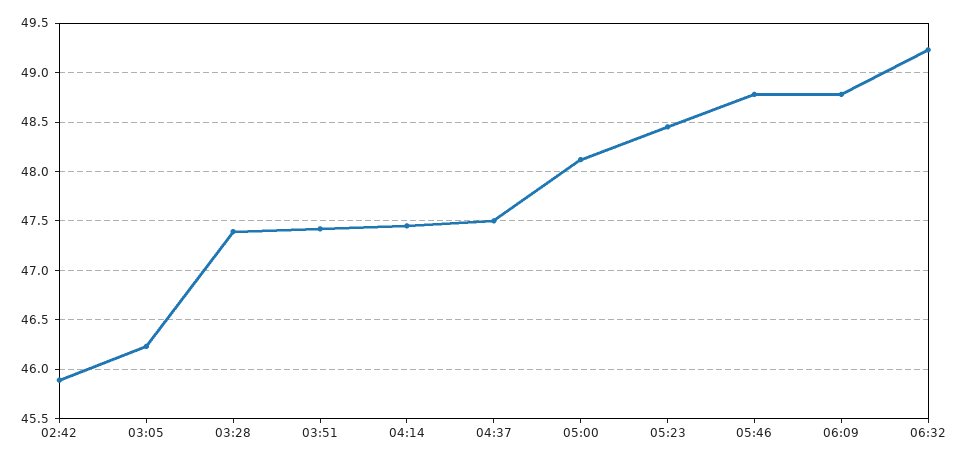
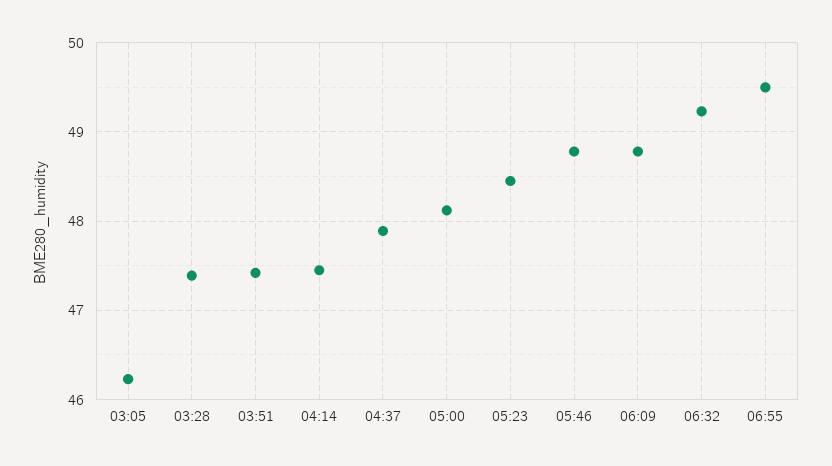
02:42: 45.9 -> none
04:37: 47.5 -> 47.9
06:55: none -> 49.5

